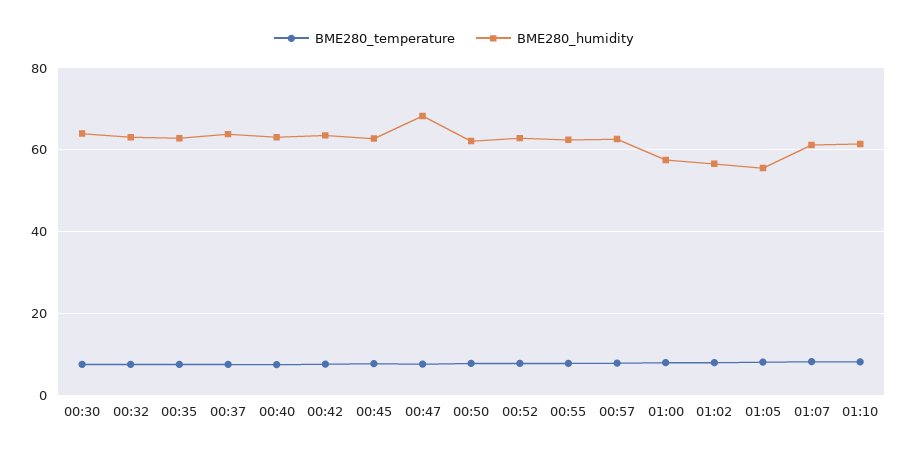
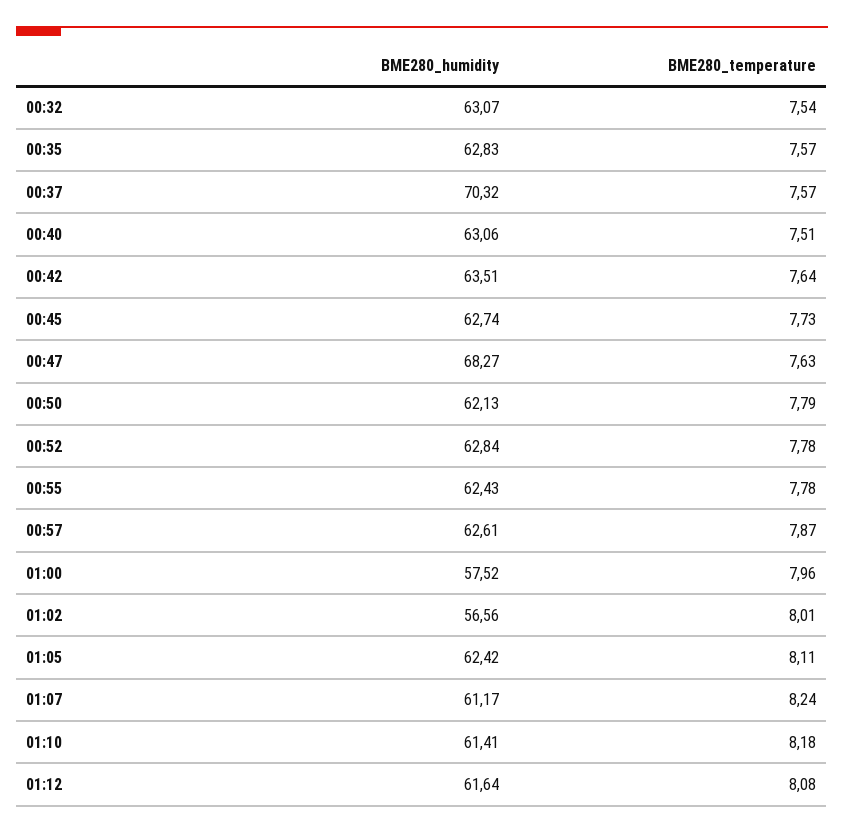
BME280_temperature, 00:30: 8 -> none
BME280_humidity, 00:30: 64 -> none
BME280_humidity, 00:37: 64 -> 70.32
BME280_humidity, 01:05: 56 -> 62.42
BME280_humidity, 01:12: none -> 61.64
BME280_temperature, 01:12: none -> 8.08

